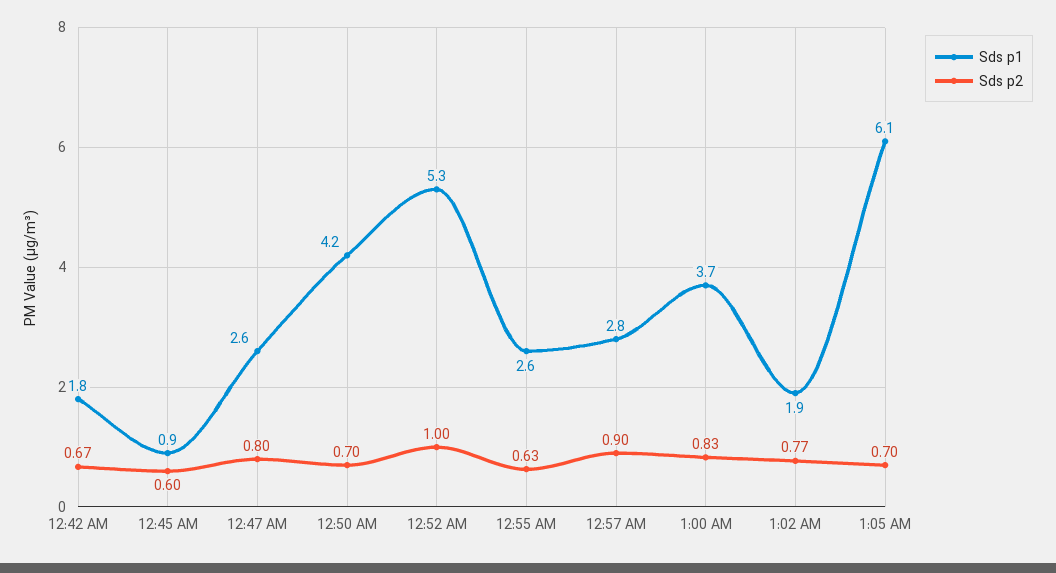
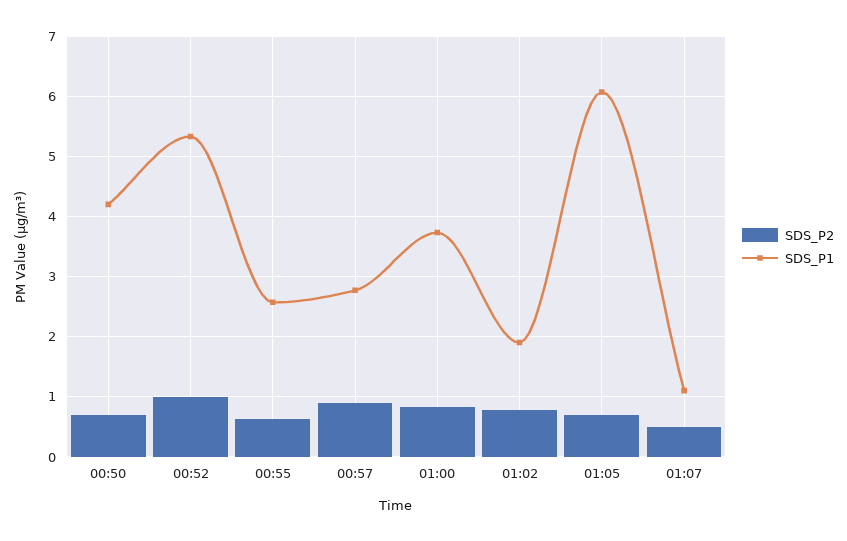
Sds p1, 12:42 AM: 1.8 -> none
Sds p2, 12:42 AM: 0.67 -> none
Sds p1, 12:45 AM: 0.9 -> none
Sds p2, 12:45 AM: 0.6 -> none
Sds p1, 12:47 AM: 2.6 -> none
Sds p2, 12:47 AM: 0.8 -> none
Sds p2, 01:07: none -> 0.5
Sds p1, 01:07: none -> 1.1

